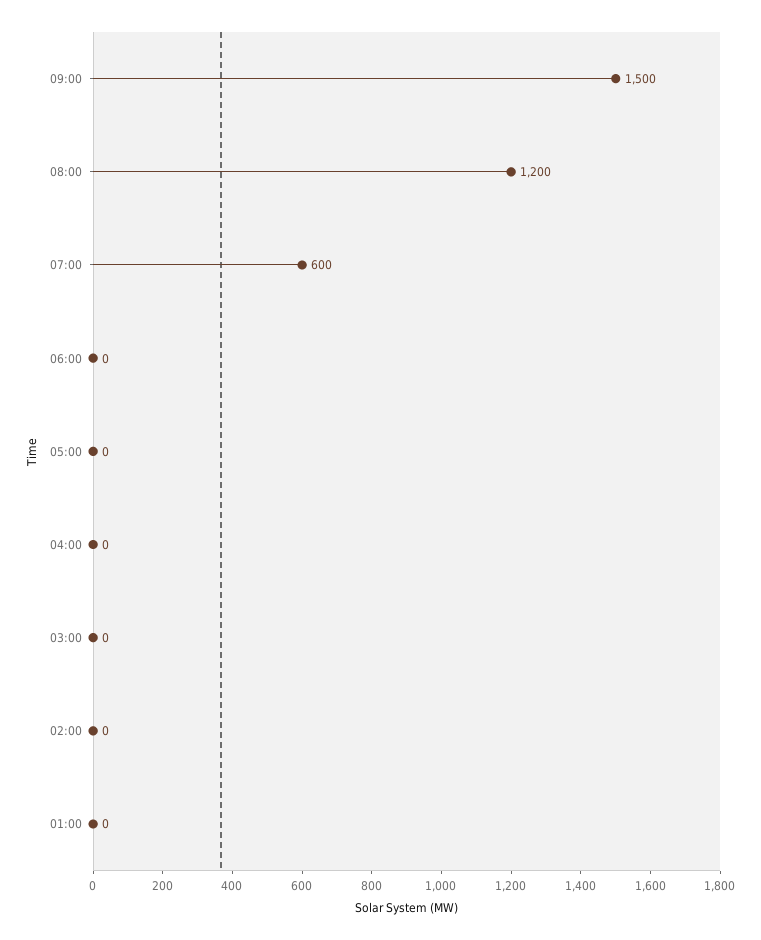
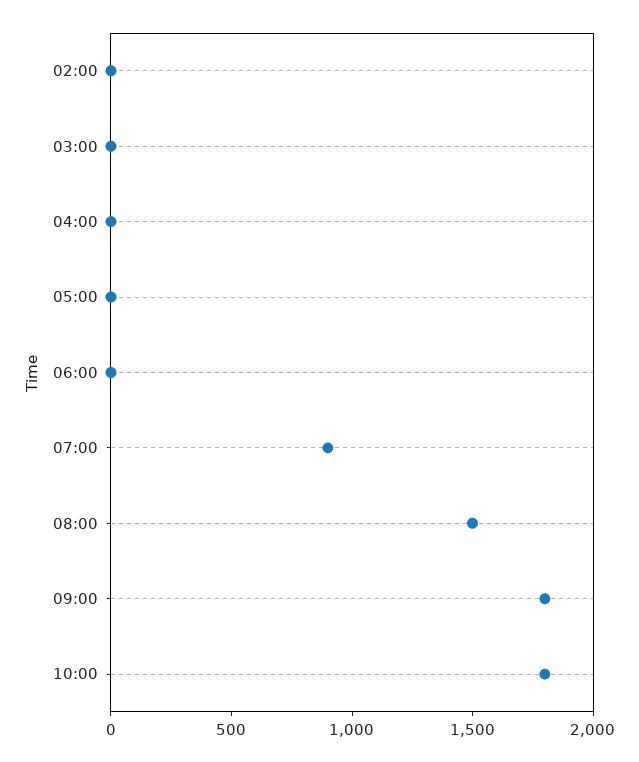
09:00: 1500 -> 1800
08:00: 1200 -> 1500
07:00: 600 -> 900
01:00: 0 -> none
10:00: none -> 1800

